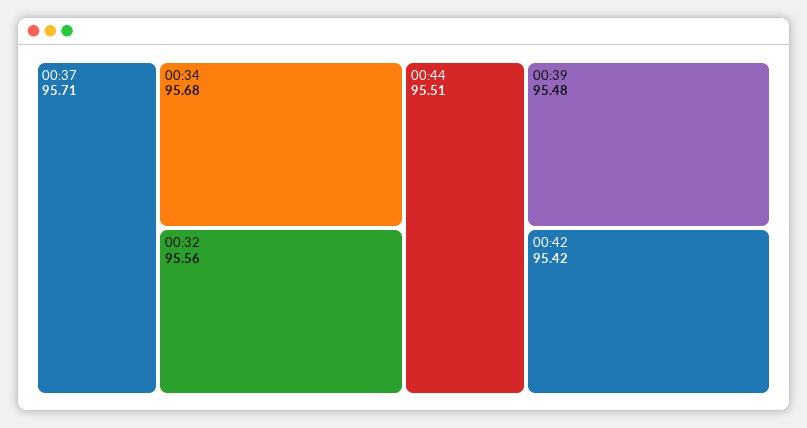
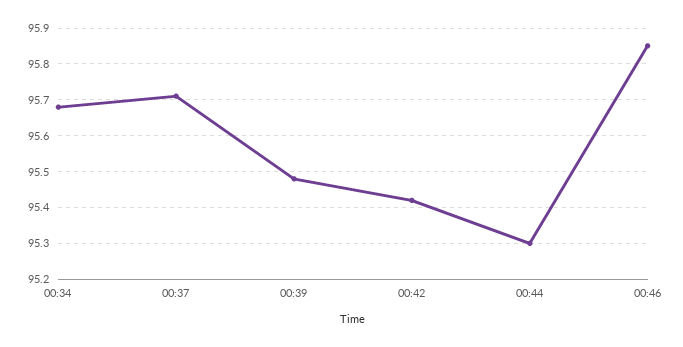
00:32: 95.56 -> none
00:44: 95.51 -> 95.3
00:46: none -> 95.85

